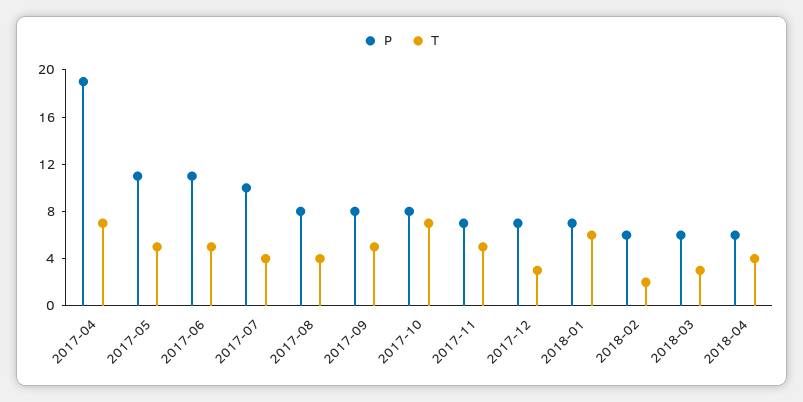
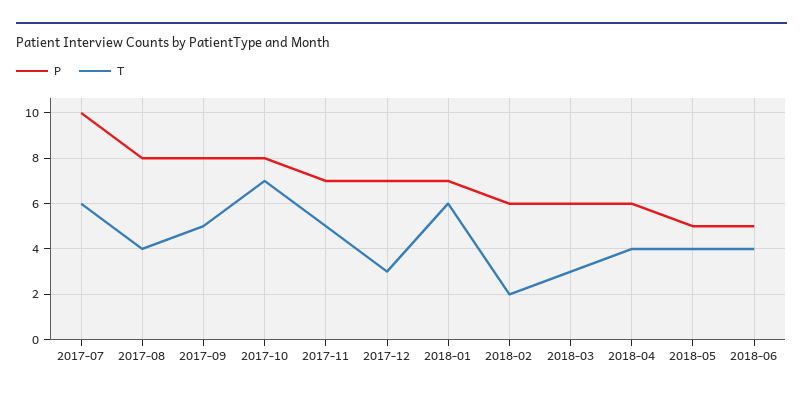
P, 2017-04: 19 -> none
T, 2017-04: 7 -> none
P, 2017-05: 11 -> none
T, 2017-05: 5 -> none
P, 2017-06: 11 -> none
T, 2017-06: 5 -> none
T, 2017-07: 4 -> 6
P, 2018-05: none -> 5
T, 2018-05: none -> 4
P, 2018-06: none -> 5
T, 2018-06: none -> 4

